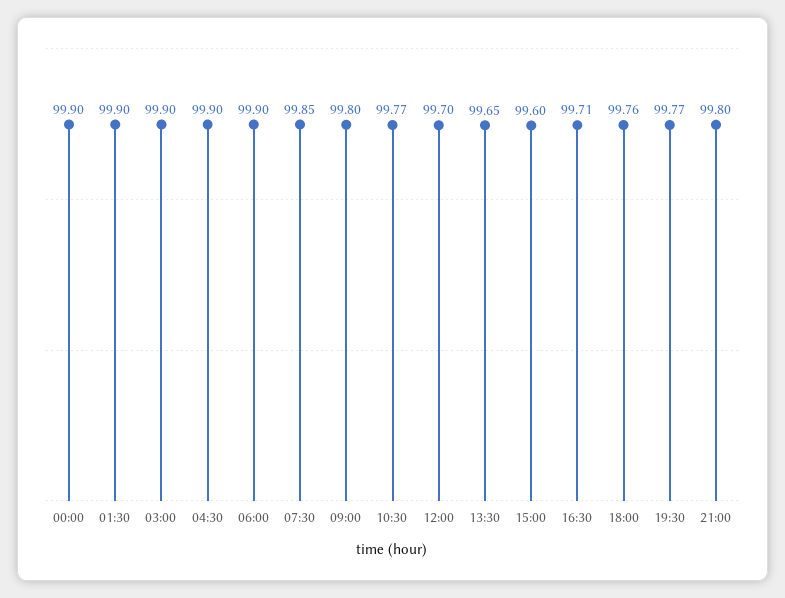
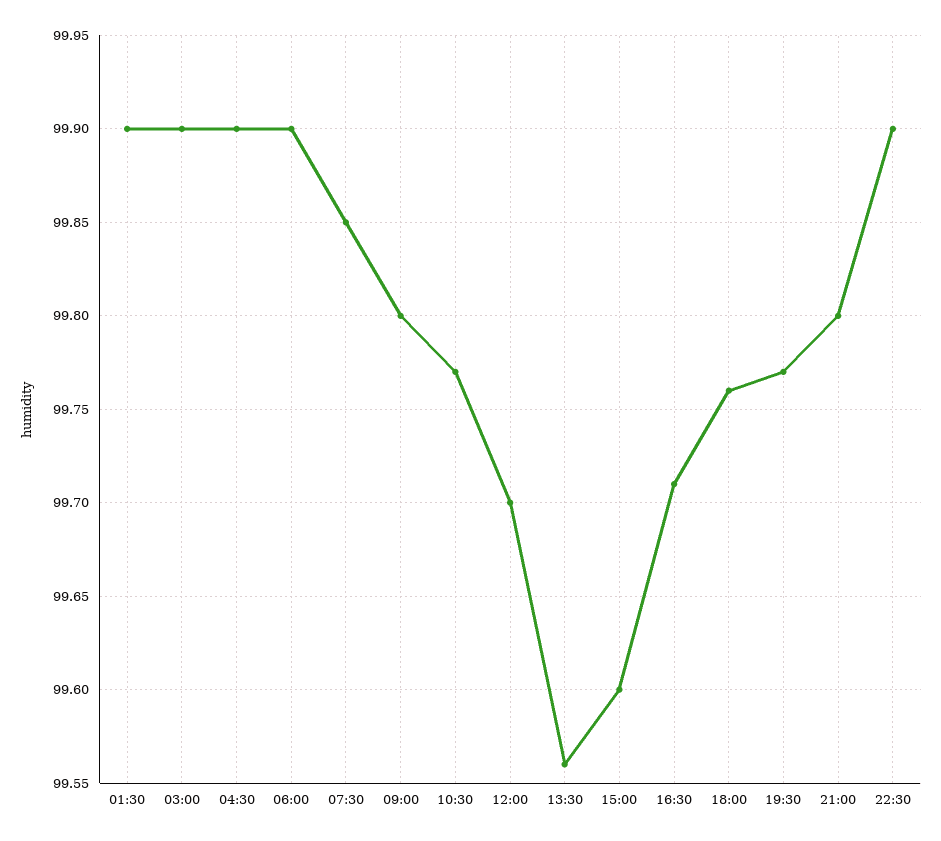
00:00: 99.9 -> none
13:30: 99.65 -> 99.56
22:30: none -> 99.9

